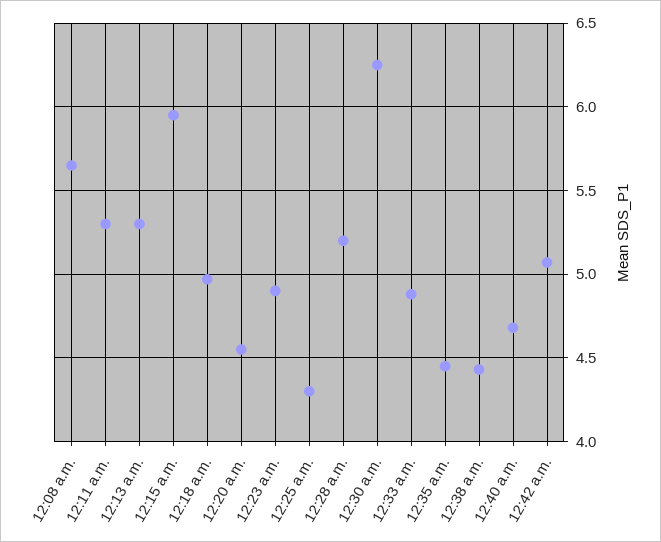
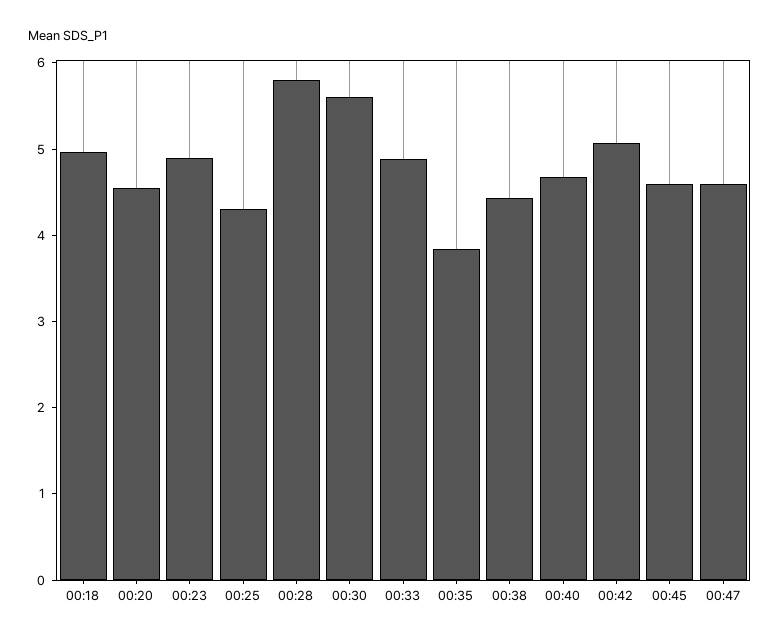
12:08 a.m.: 5.65 -> none
12:11 a.m.: 5.3 -> none
12:13 a.m.: 5.3 -> none
12:15 a.m.: 5.95 -> none
12:28 a.m.: 5.2 -> 5.8
12:30 a.m.: 6.25 -> 5.6
12:35 a.m.: 4.45 -> 3.8
00:45: none -> 4.6
00:47: none -> 4.6

